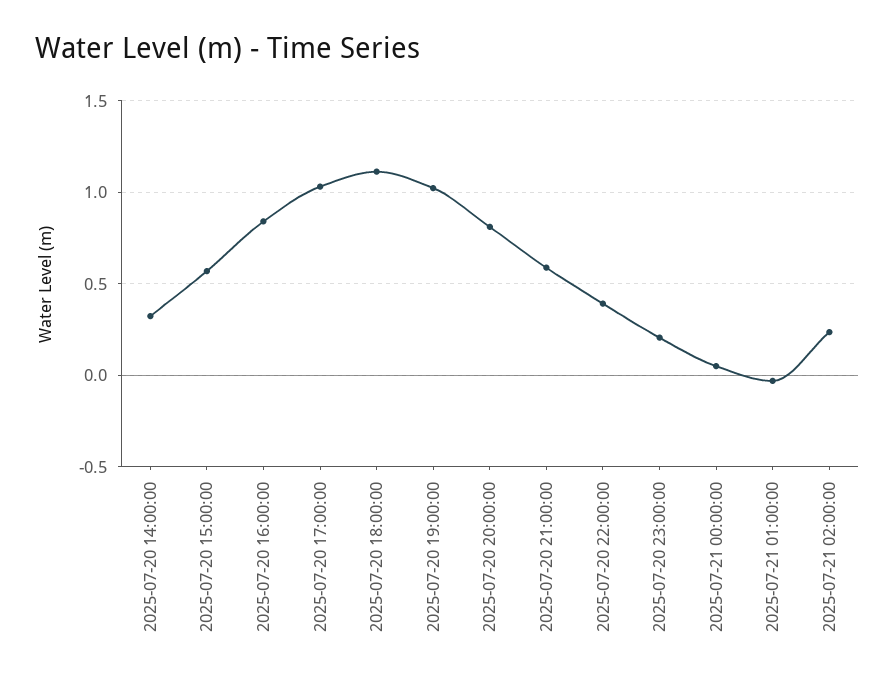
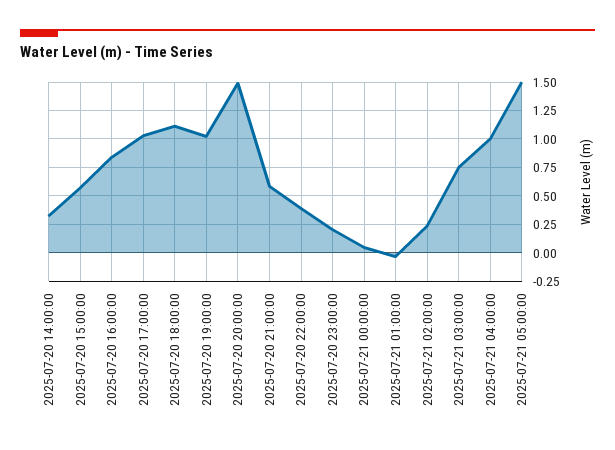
2025-07-20 20:00:00: 0.8 -> 1.5
2025-07-21 03:00:00: none -> 0.75
2025-07-21 04:00:00: none -> 1
2025-07-21 05:00:00: none -> 1.5

